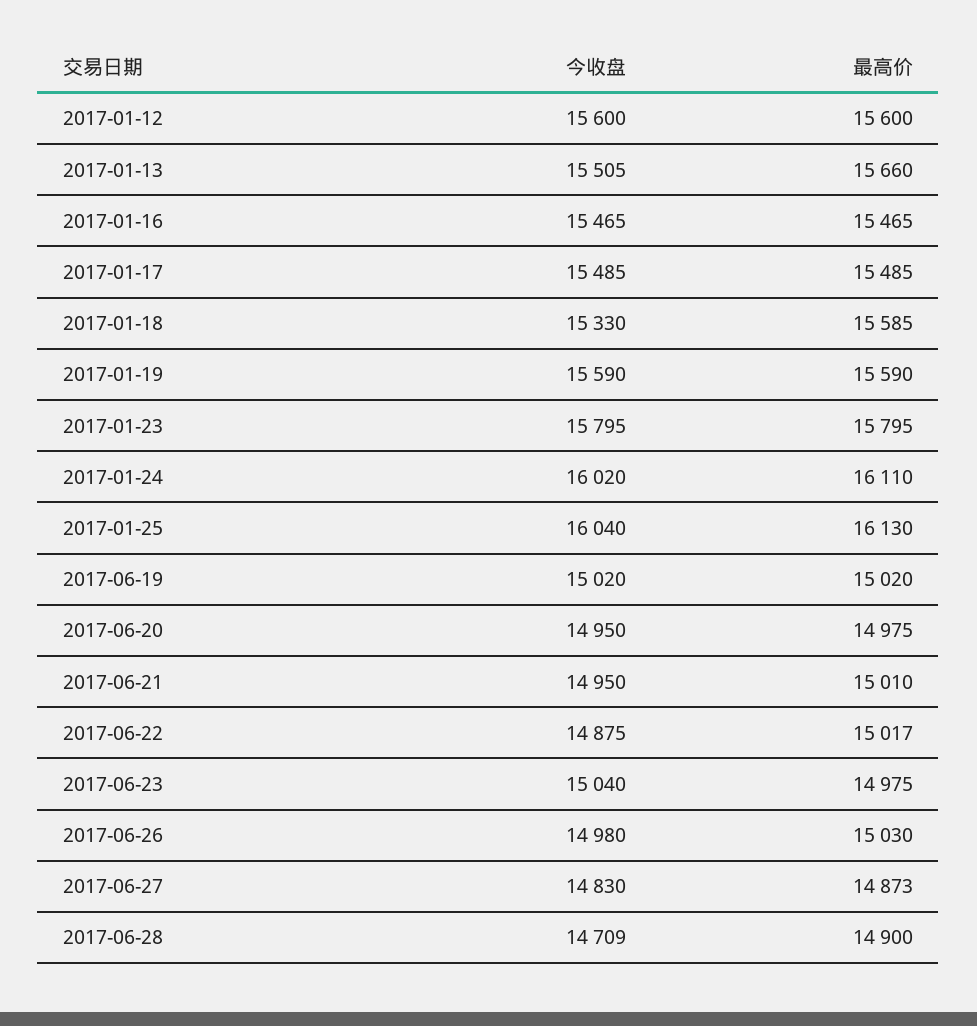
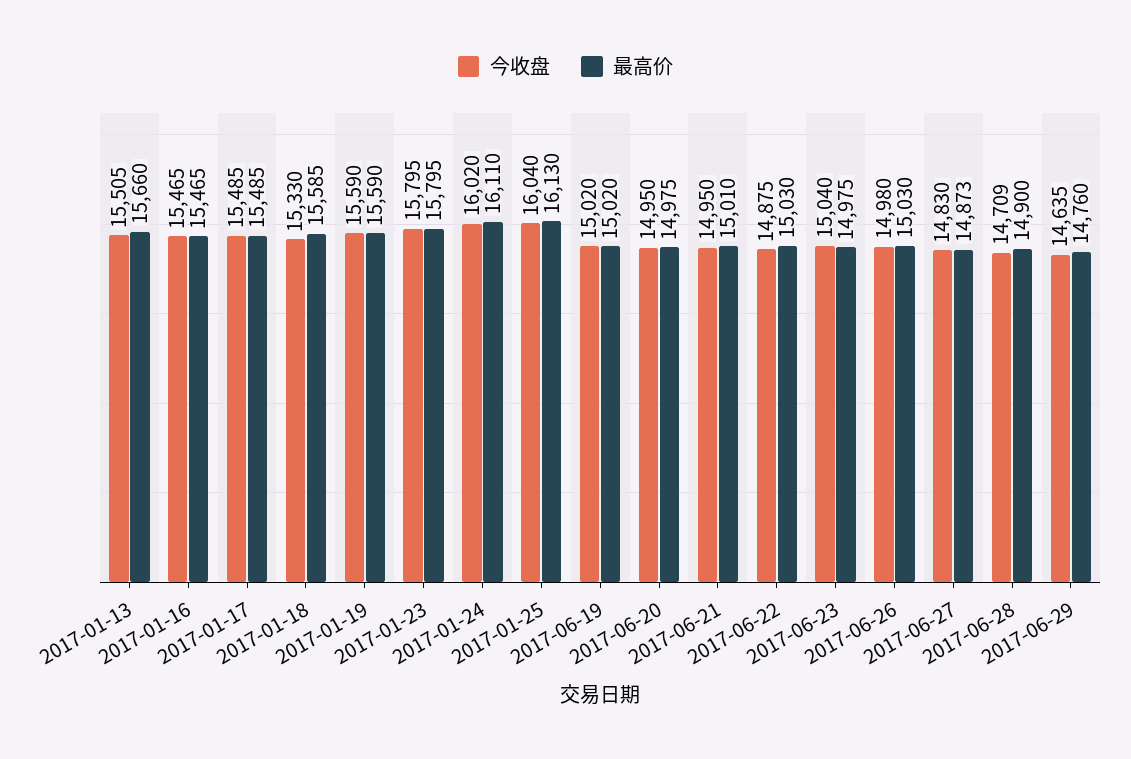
今收盘, 2017-01-12: 15600 -> none
最高价, 2017-01-12: 15600 -> none
最高价, 2017-06-22: 15017 -> 15030
今收盘, 2017-06-29: none -> 14635
最高价, 2017-06-29: none -> 14760

